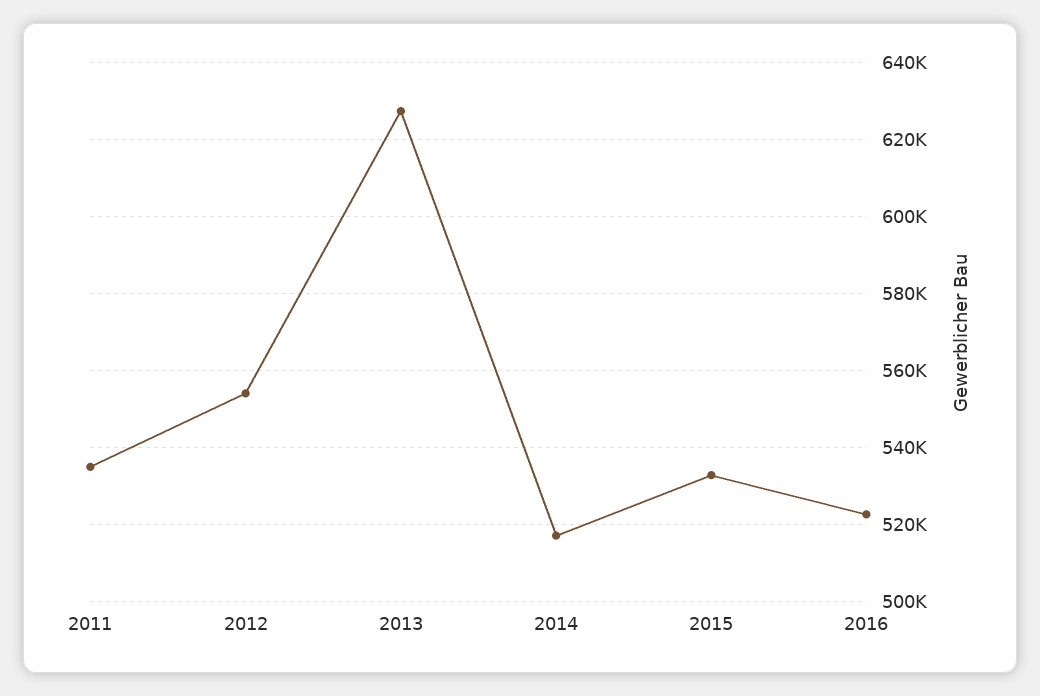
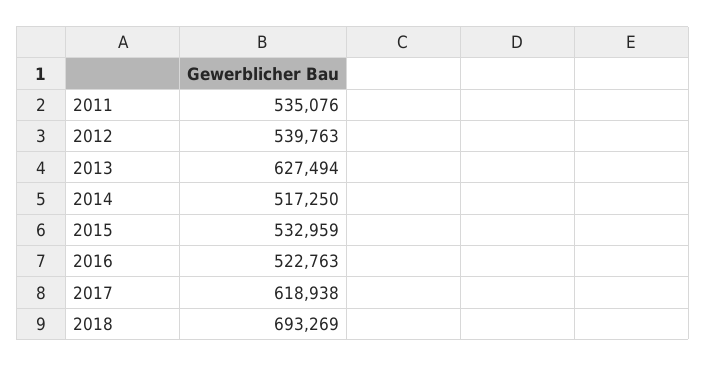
2012: 554000 -> 539763
2017: none -> 618938
2018: none -> 693269

